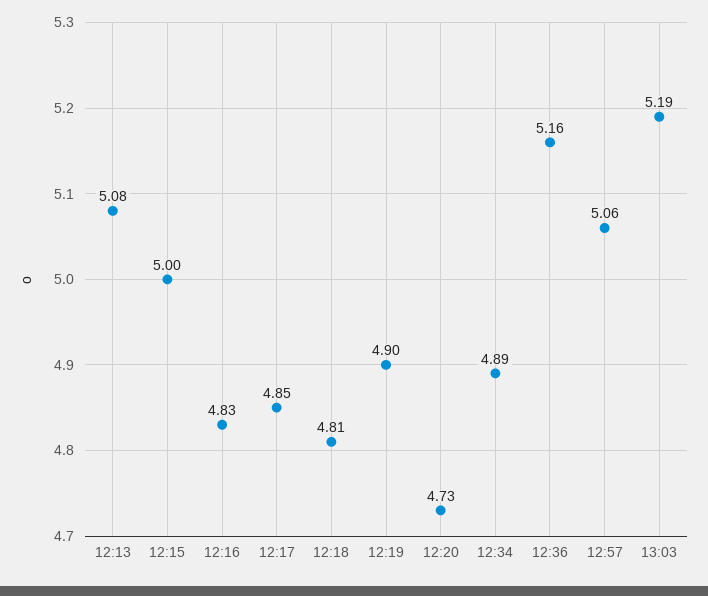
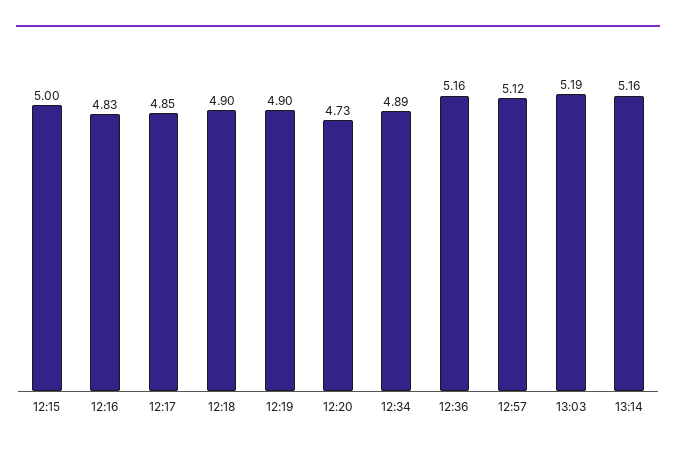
12:13: 5.08 -> none
12:18: 4.81 -> 4.9
12:57: 5.06 -> 5.12
13:14: none -> 5.16

